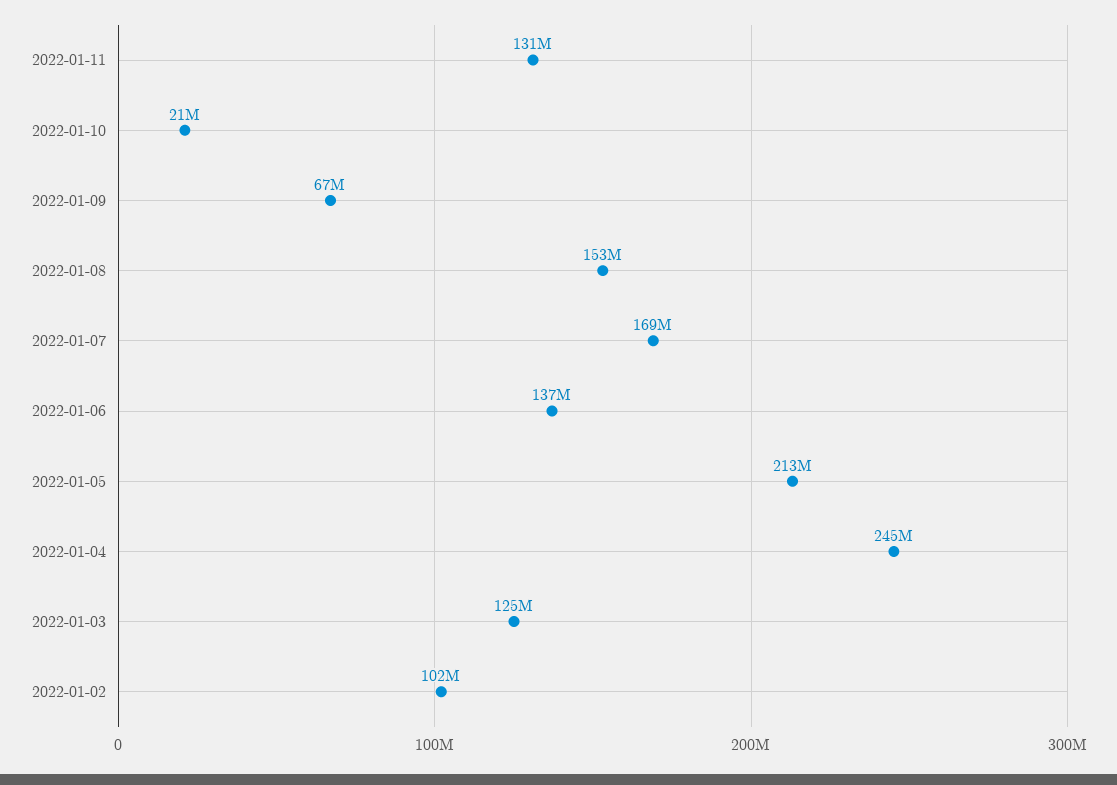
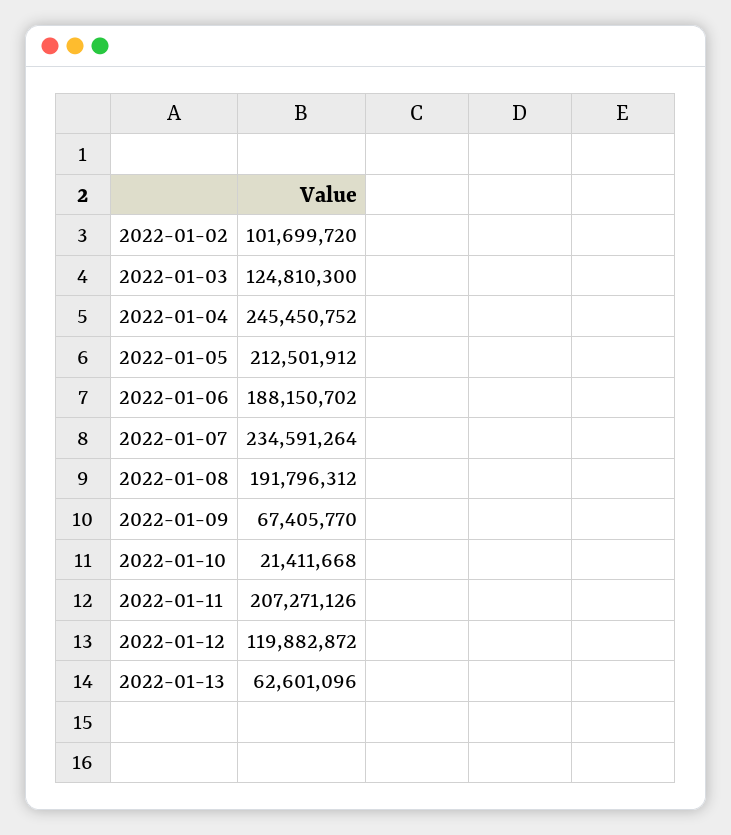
2022-01-11: 131000000 -> 207271126
2022-01-08: 153000000 -> 191796312
2022-01-07: 169000000 -> 234591264
2022-01-06: 137000000 -> 188150702
2022-01-12: none -> 119882872
2022-01-13: none -> 62601096

